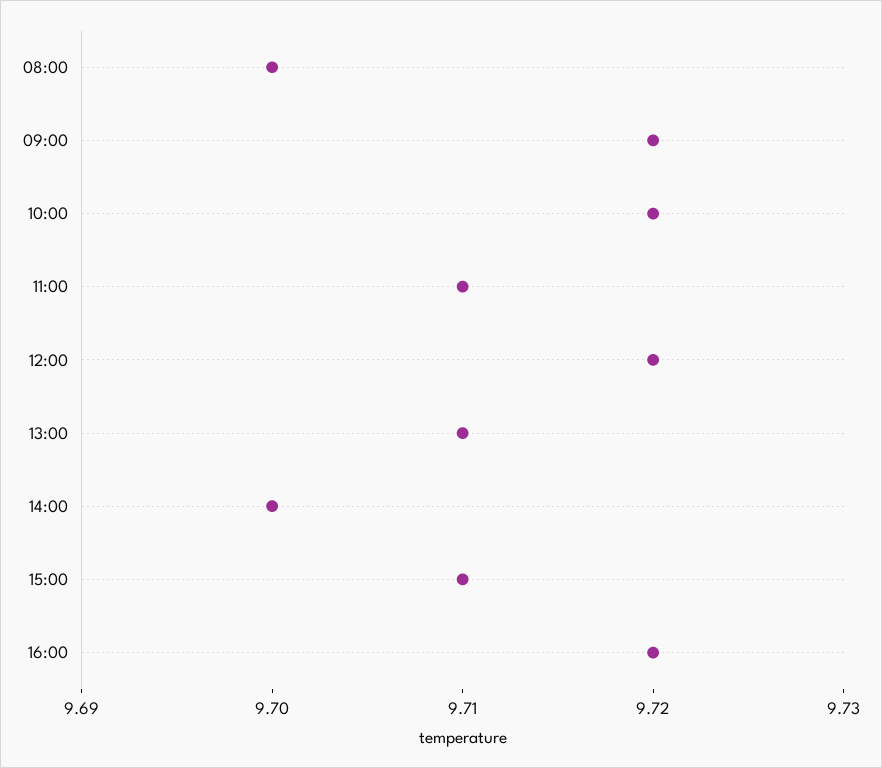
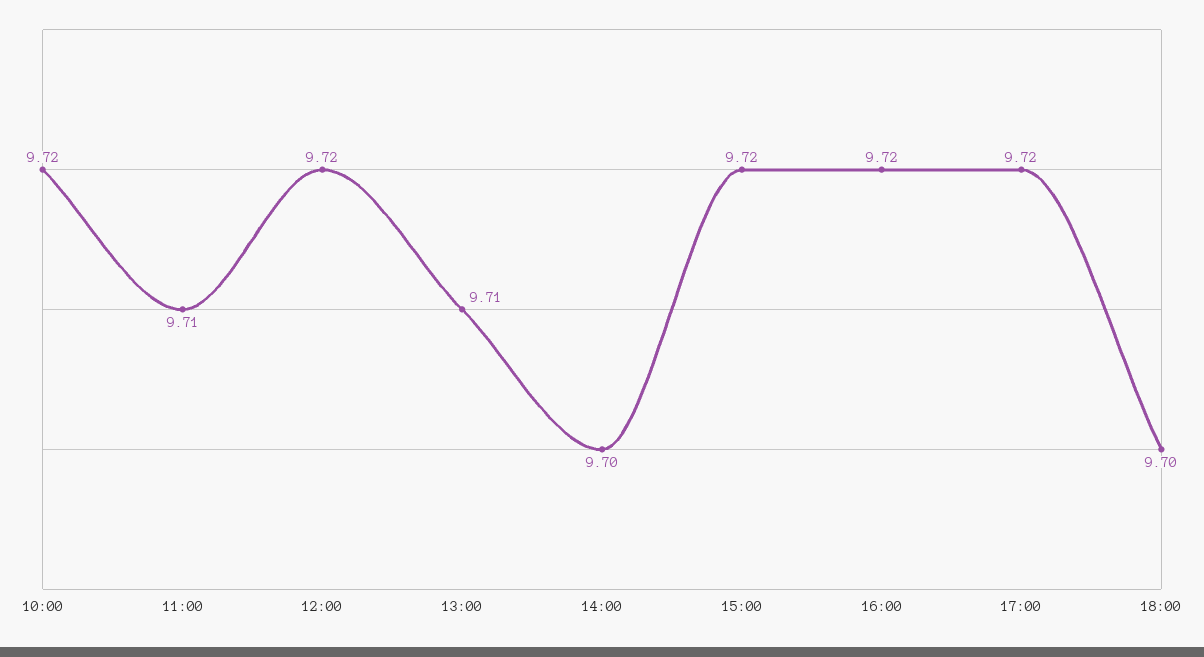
08:00: 9.7 -> none
09:00: 9.72 -> none
15:00: 9.71 -> 9.72
17:00: none -> 9.72
18:00: none -> 9.7

